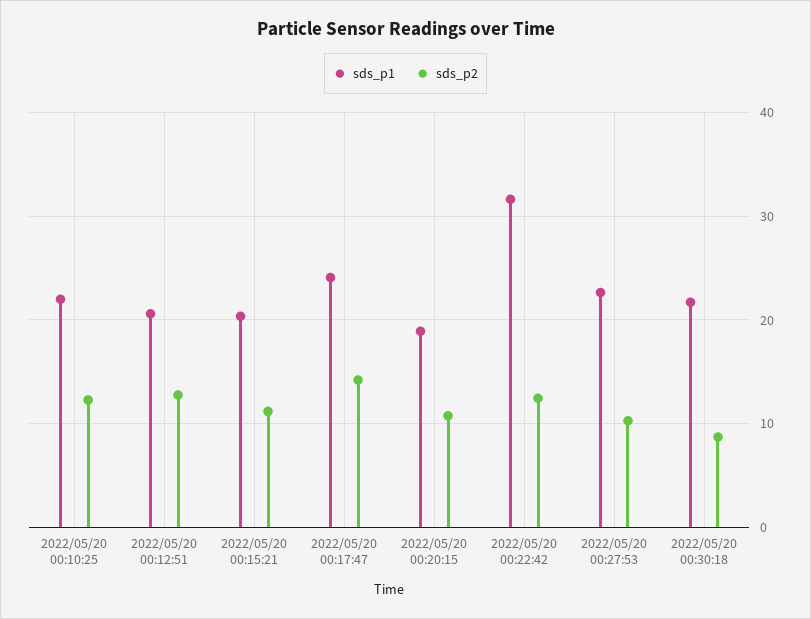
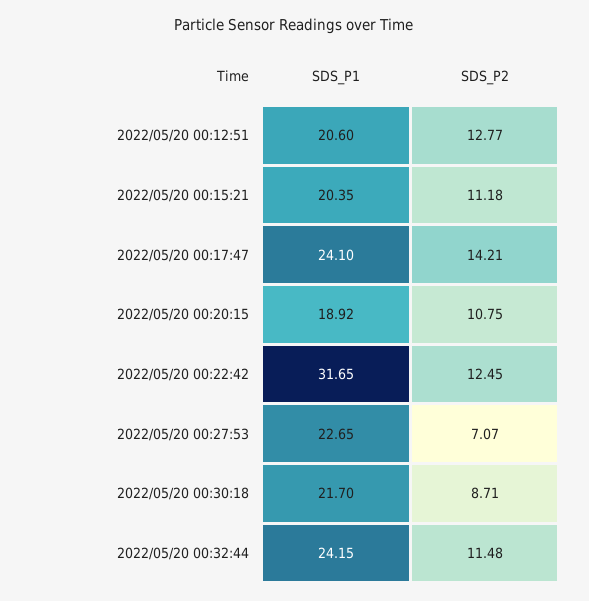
sds_p1, 2022/05/20 00:10:25: 22 -> none
sds_p2, 2022/05/20 00:10:25: 12 -> none
sds_p2, 2022/05/20 00:27:53: 10 -> 7.07
sds_p1, 2022/05/20 00:32:44: none -> 24.15
sds_p2, 2022/05/20 00:32:44: none -> 11.48

